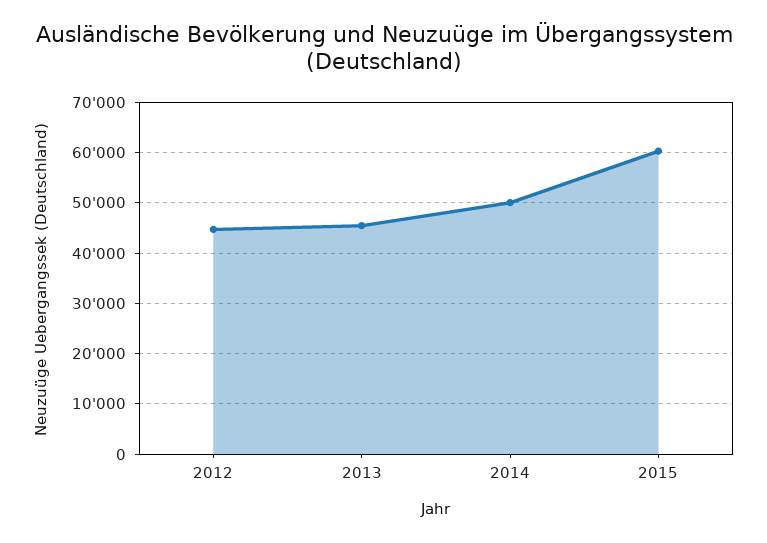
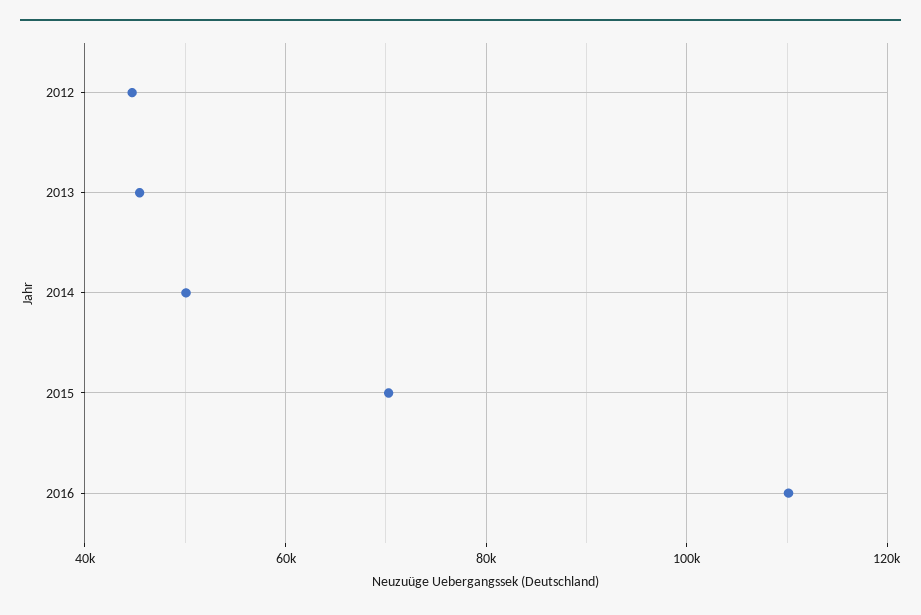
2015: 60000 -> 70000
2016: none -> 110000

